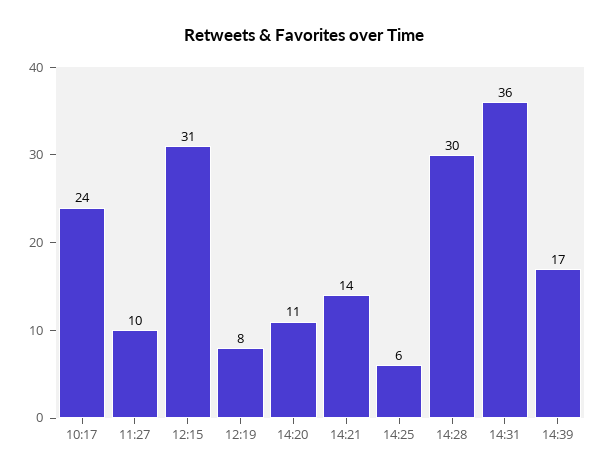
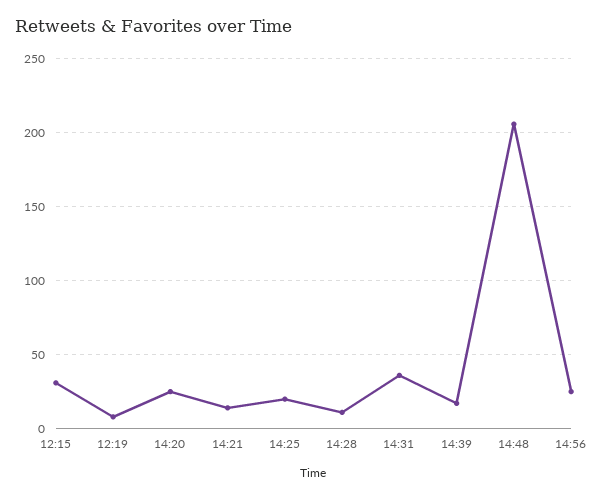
10:17: 24 -> none
11:27: 10 -> none
14:20: 11 -> 25
14:25: 6 -> 20
14:28: 30 -> 10
14:48: none -> 205
14:56: none -> 25

